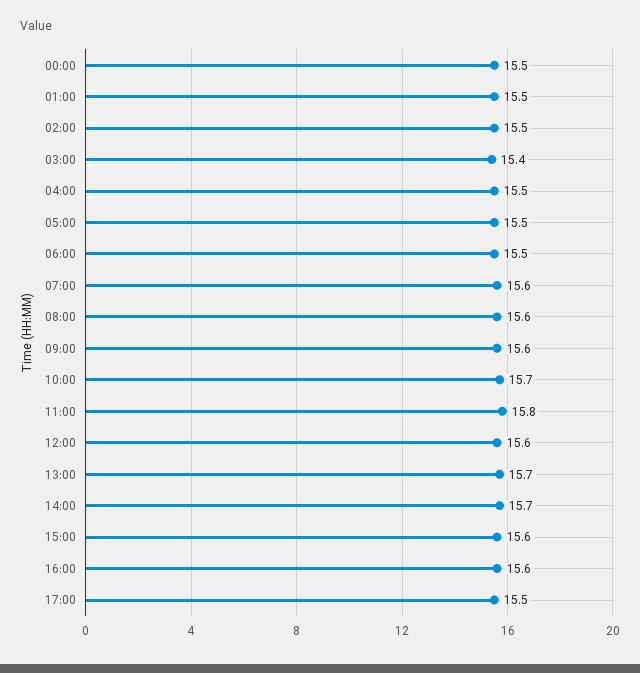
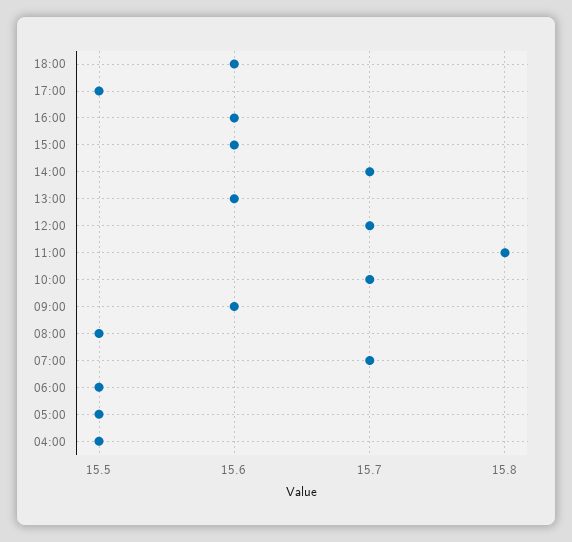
00:00: 15.5 -> none
01:00: 15.5 -> none
02:00: 15.5 -> none
03:00: 15.4 -> none
07:00: 15.6 -> 15.7
08:00: 15.6 -> 15.5
12:00: 15.6 -> 15.7
13:00: 15.7 -> 15.6
18:00: none -> 15.6

